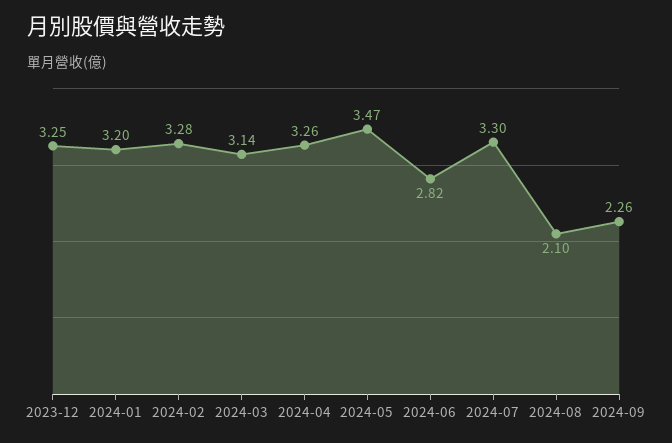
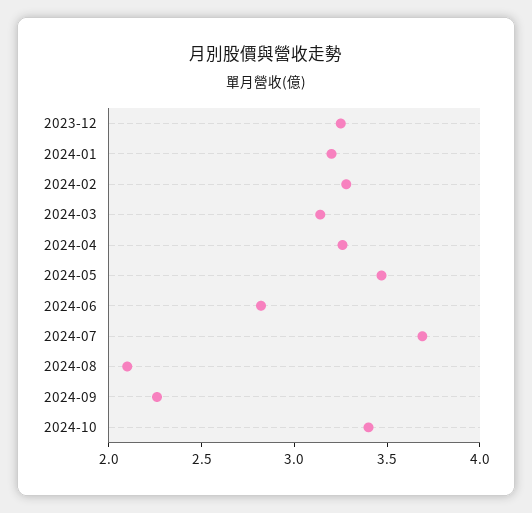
2024-07: 3.3 -> 3.7
2024-10: none -> 3.4

